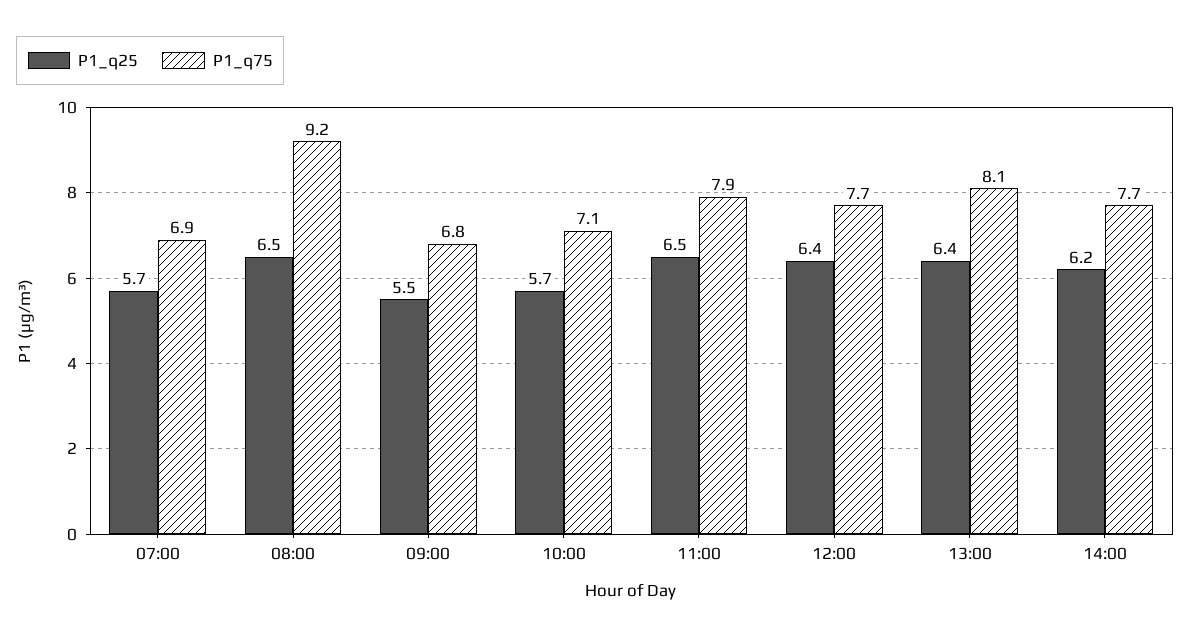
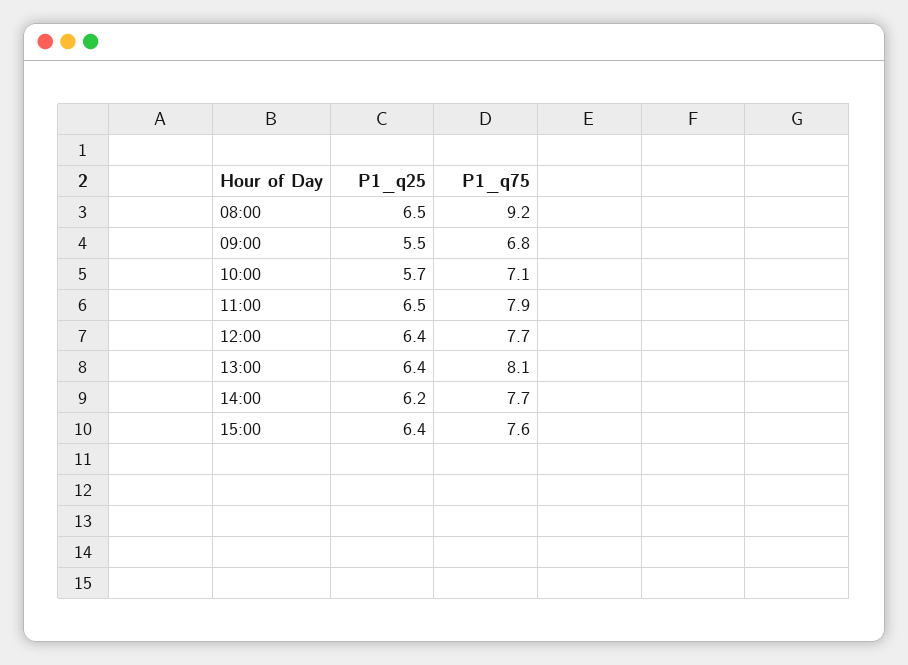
P1_q25, 07:00: 5.7 -> none
P1_q75, 07:00: 6.9 -> none
P1_q25, 15:00: none -> 6.4
P1_q75, 15:00: none -> 7.6

